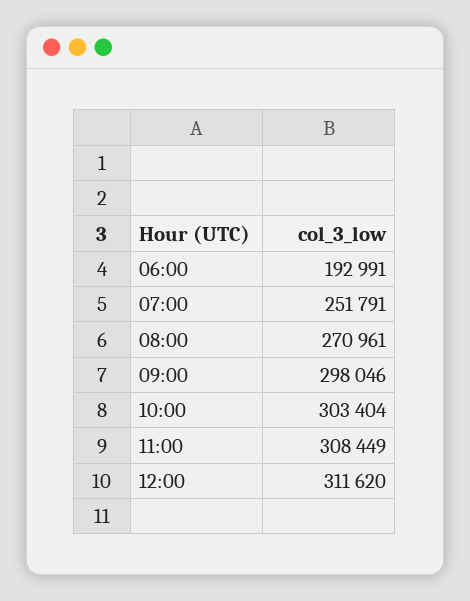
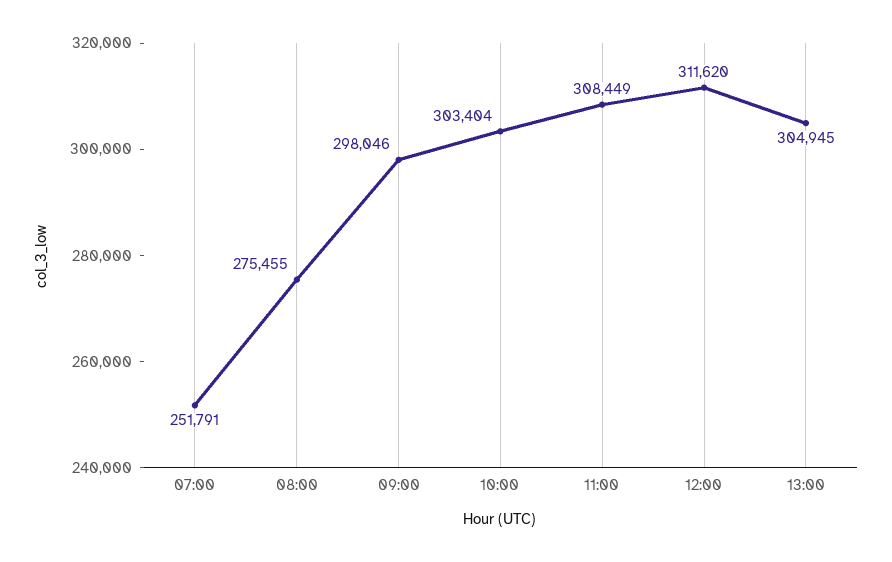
06:00: 192991 -> none
08:00: 270961 -> 275455
13:00: none -> 304945

